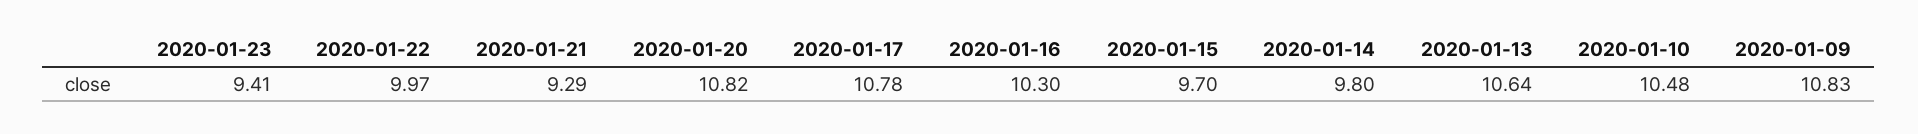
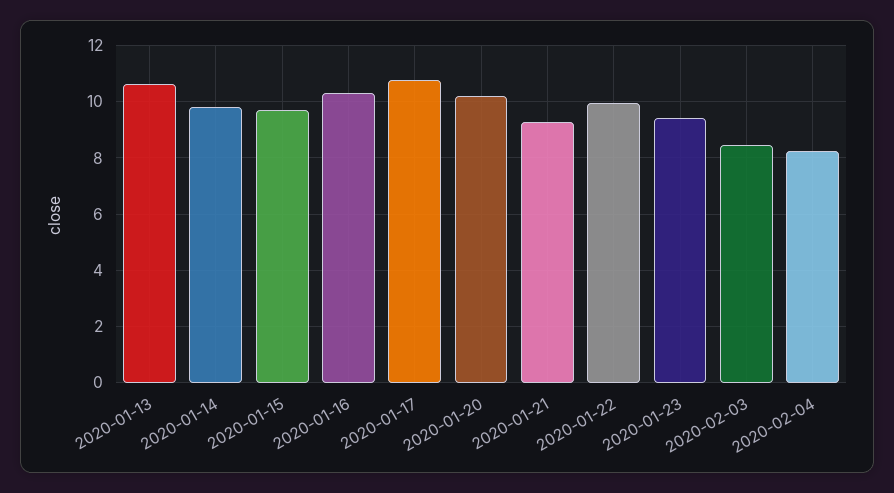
2020-01-20: 10.82 -> 10.25
2020-01-10: 10.48 -> none
2020-01-09: 10.83 -> none
2020-02-03: none -> 8.5
2020-02-04: none -> 8.25

